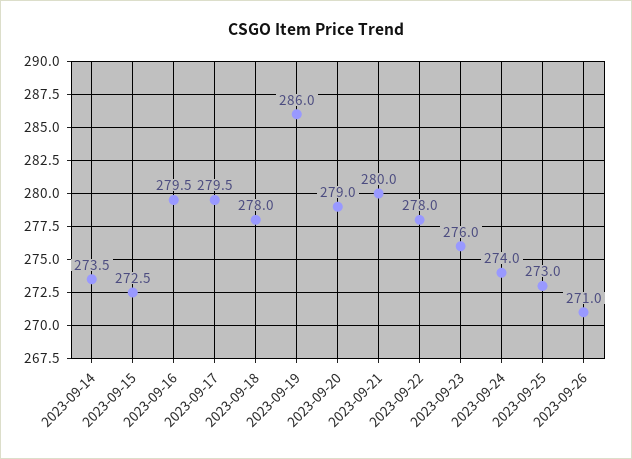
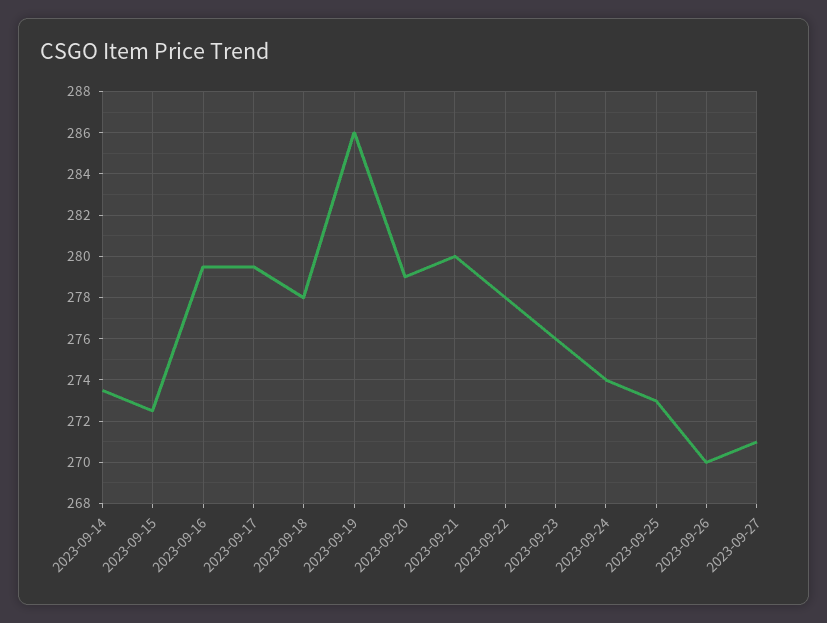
2023-09-26: 271 -> 270
2023-09-27: none -> 271

